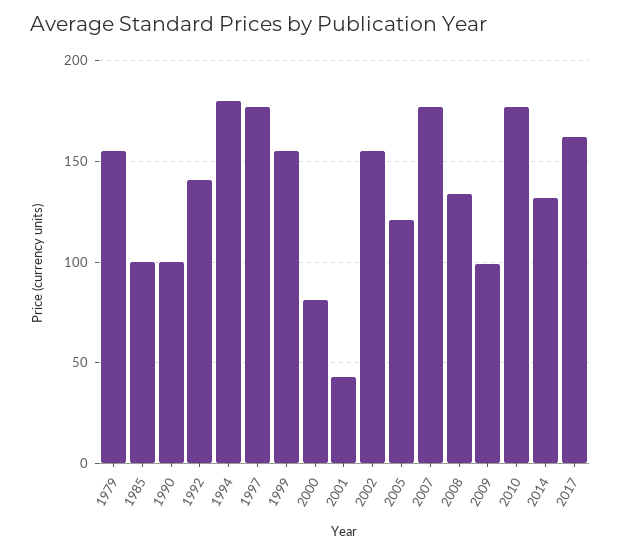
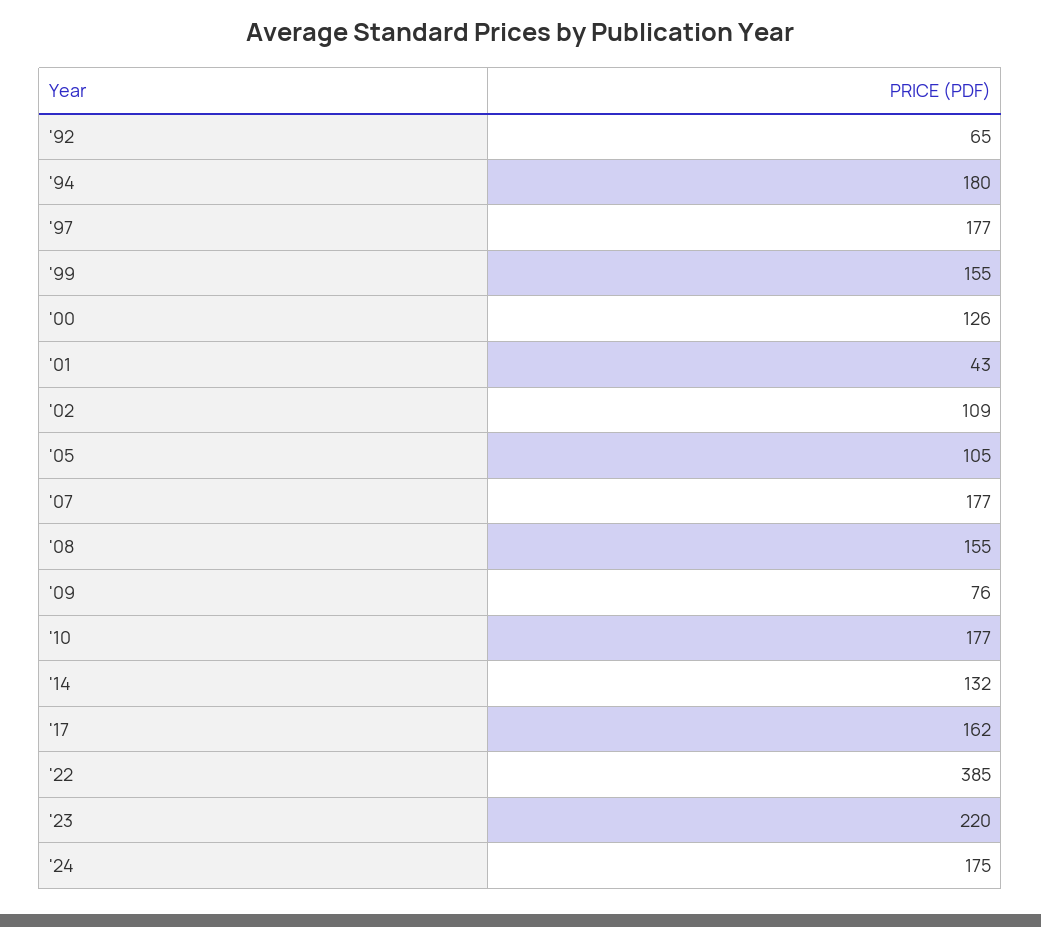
1979: 155 -> none
1985: 100 -> none
1990: 100 -> none
1992: 140 -> 65
2000: 80 -> 126
2002: 155 -> 109
2005: 120 -> 105
2008: 135 -> 155
2009: 100 -> 76
'22: none -> 385
'23: none -> 220
'24: none -> 175

